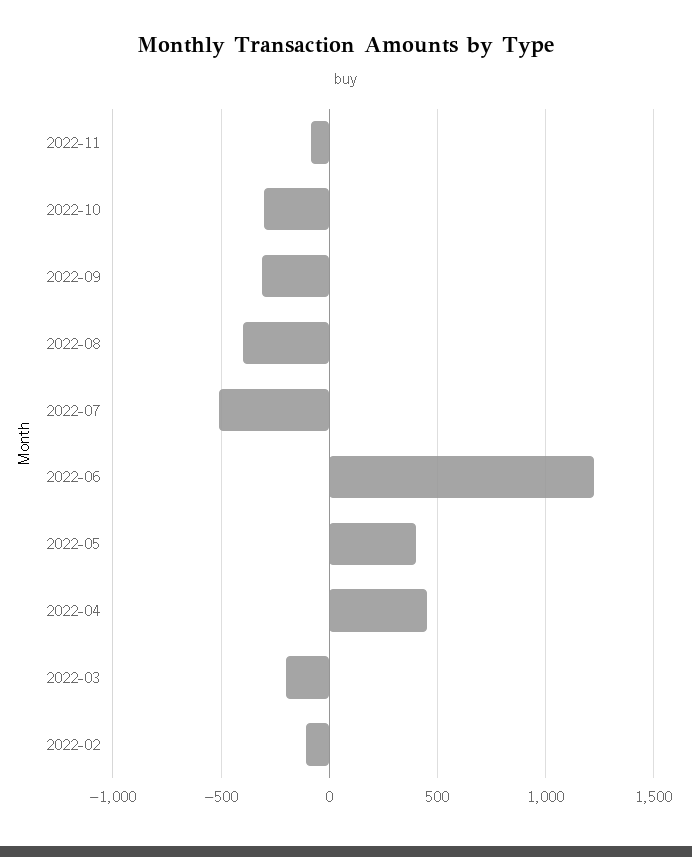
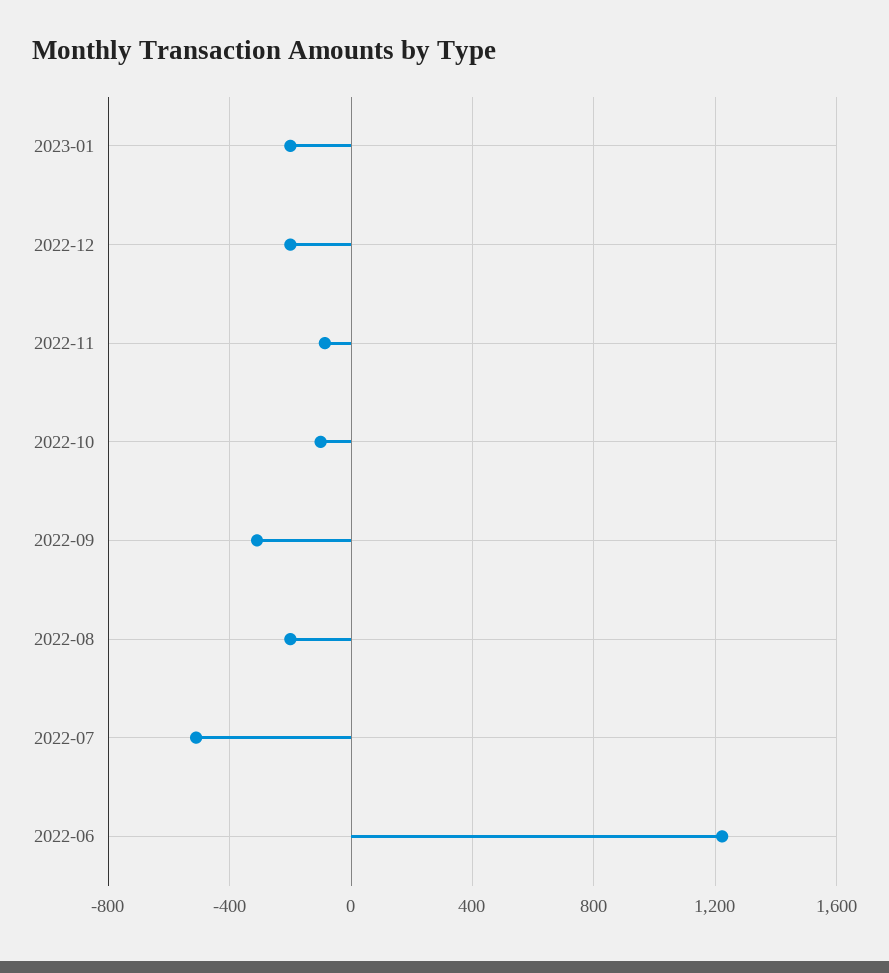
2022-10: -300 -> -100
2022-08: -400 -> -200
2022-05: 400 -> none
2022-04: 450 -> none
2022-03: -200 -> none
2022-02: -100 -> none
2023-01: none -> -200
2022-12: none -> -200

